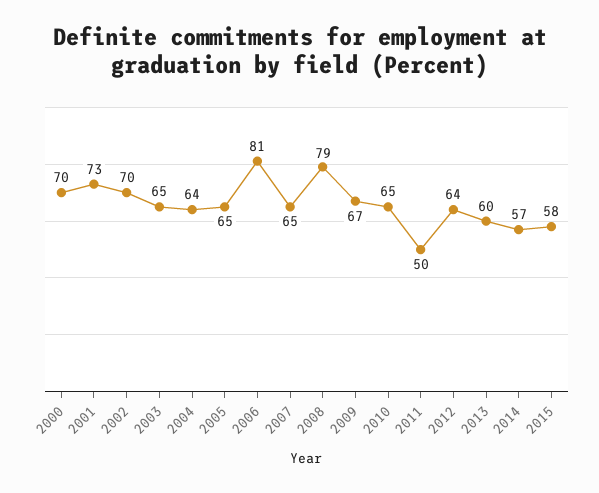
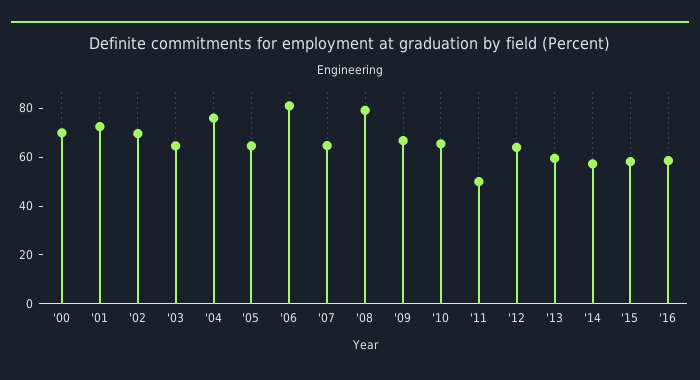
2004: 64 -> 75
'16: none -> 60

